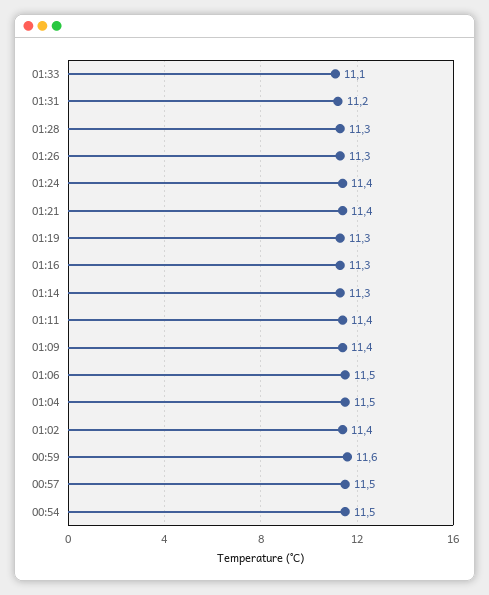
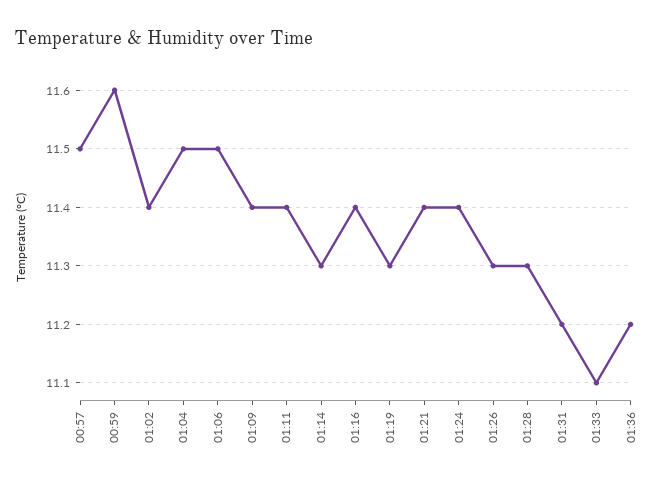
01:16: 11.3 -> 11.4
00:54: 11.5 -> none
01:36: none -> 11.2

